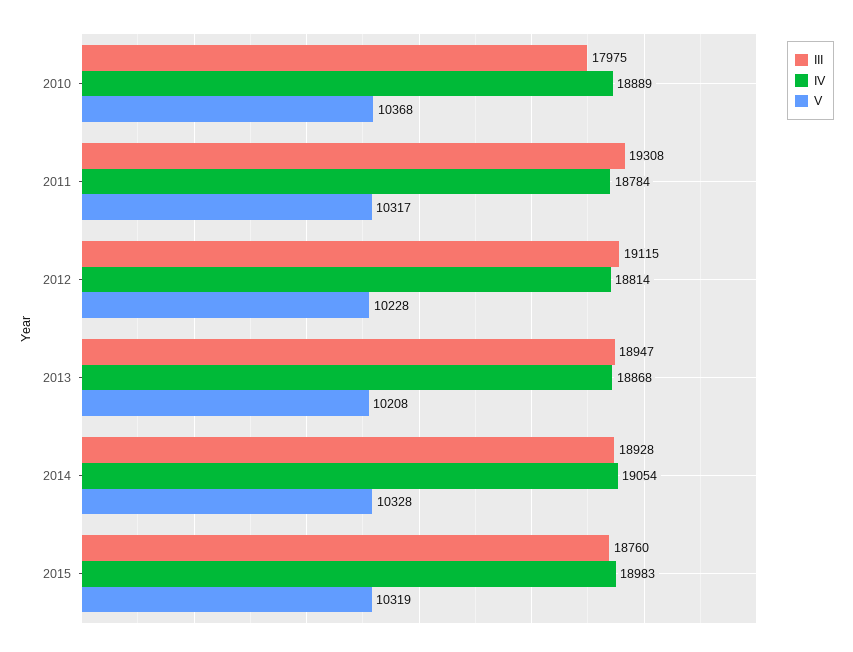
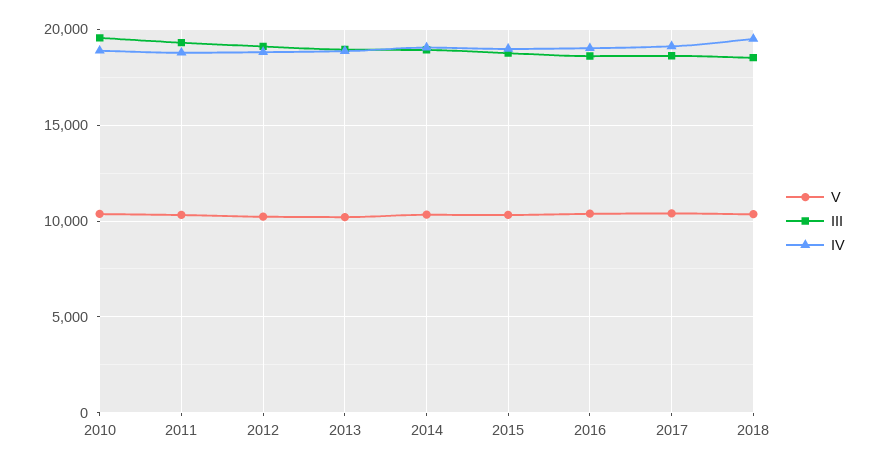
III, 2010: 17975 -> 19500
V, 2016: none -> 10500
III, 2016: none -> 18500
IV, 2016: none -> 19000
V, 2017: none -> 10500
III, 2017: none -> 18500
IV, 2017: none -> 19000
V, 2018: none -> 10500
III, 2018: none -> 18500
IV, 2018: none -> 19500

